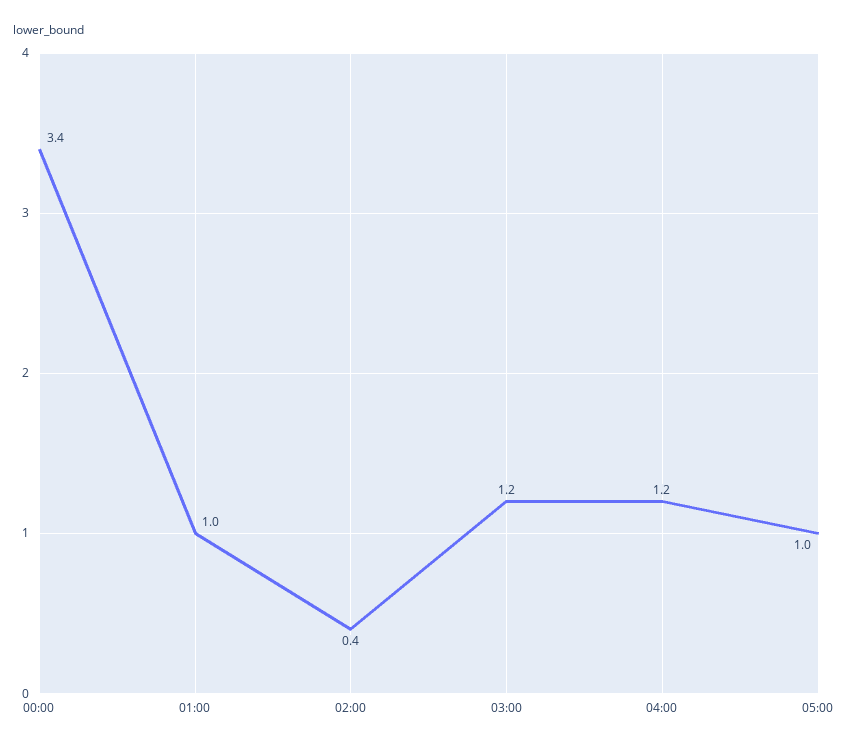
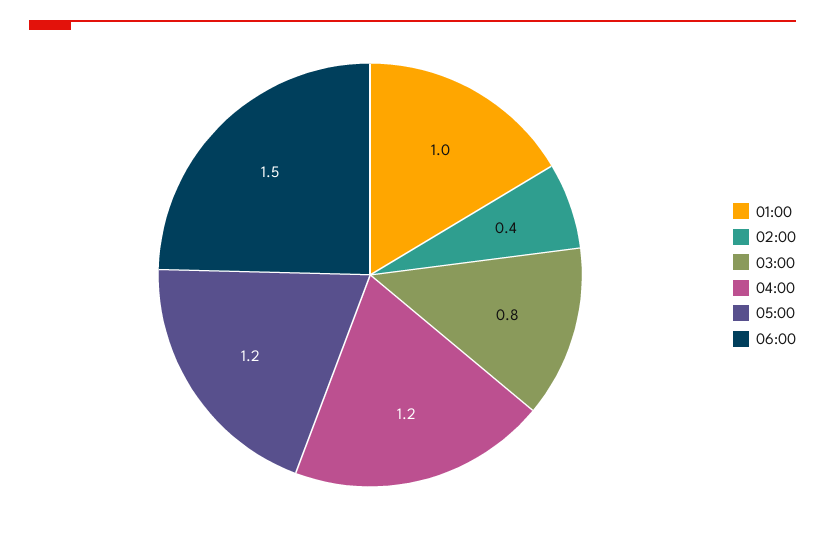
00:00: 3.4 -> none
03:00: 1.2 -> 0.8
05:00: 1 -> 1.2
06:00: none -> 1.5

